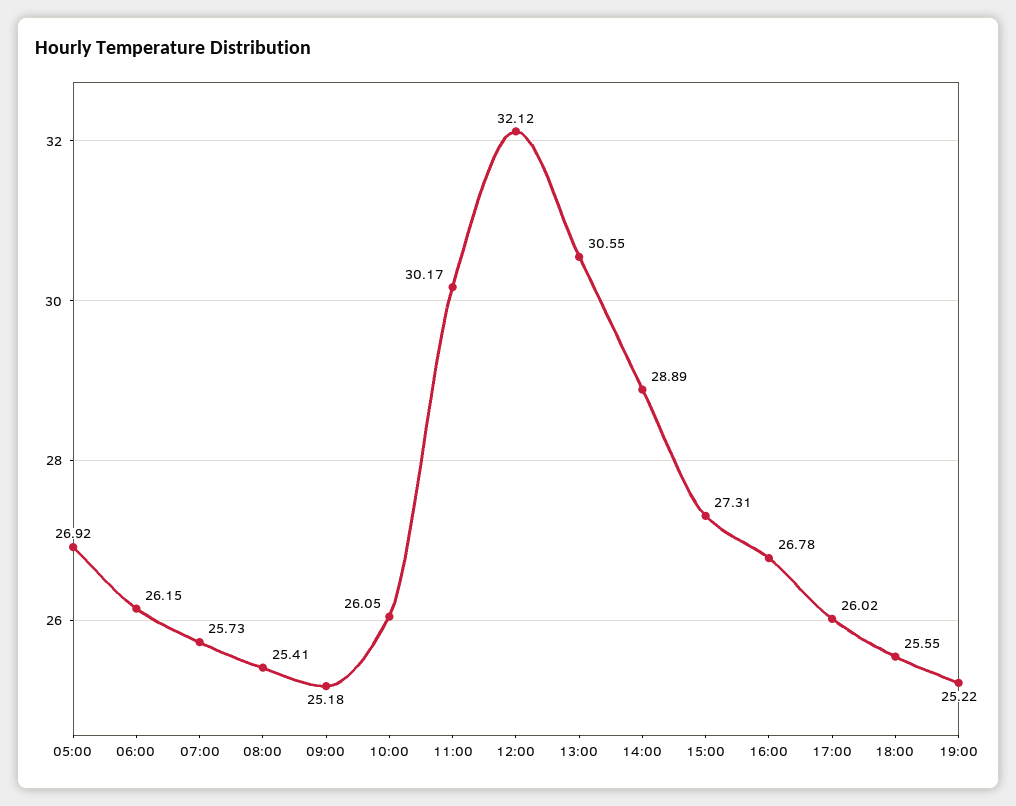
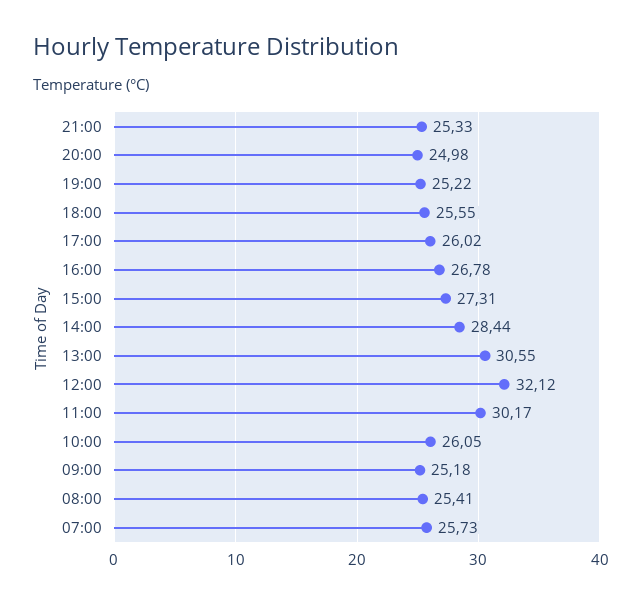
05:00: 26.92 -> none
06:00: 26.15 -> none
14:00: 28.89 -> 28.44
21:00: none -> 25.33
20:00: none -> 24.98

